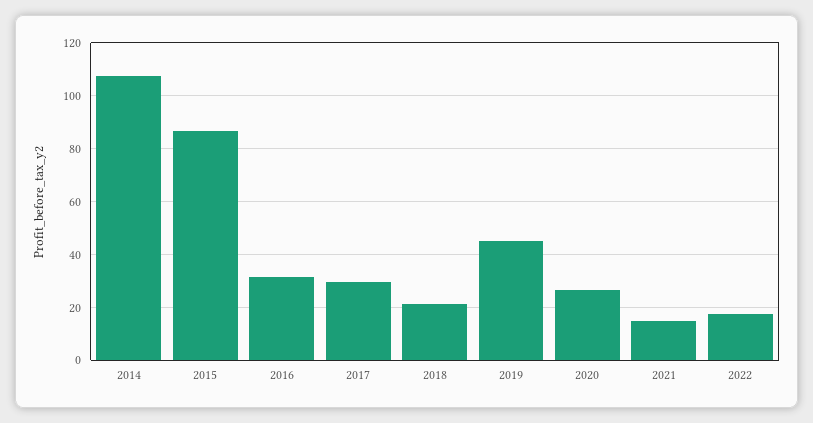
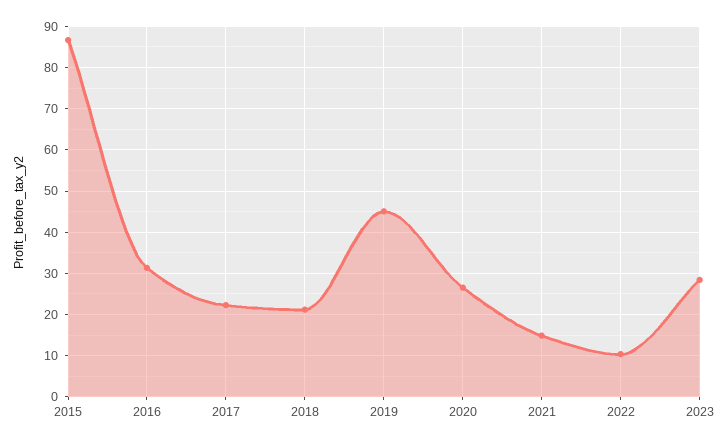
2014: 107.5 -> none
2017: 30 -> 22
2022: 17.5 -> 10
2023: none -> 28

